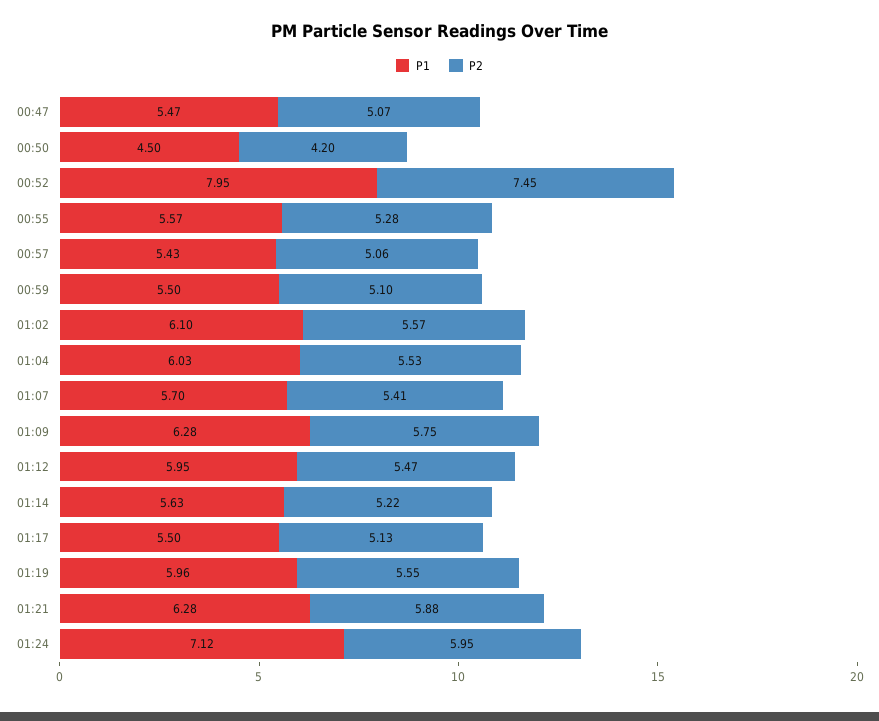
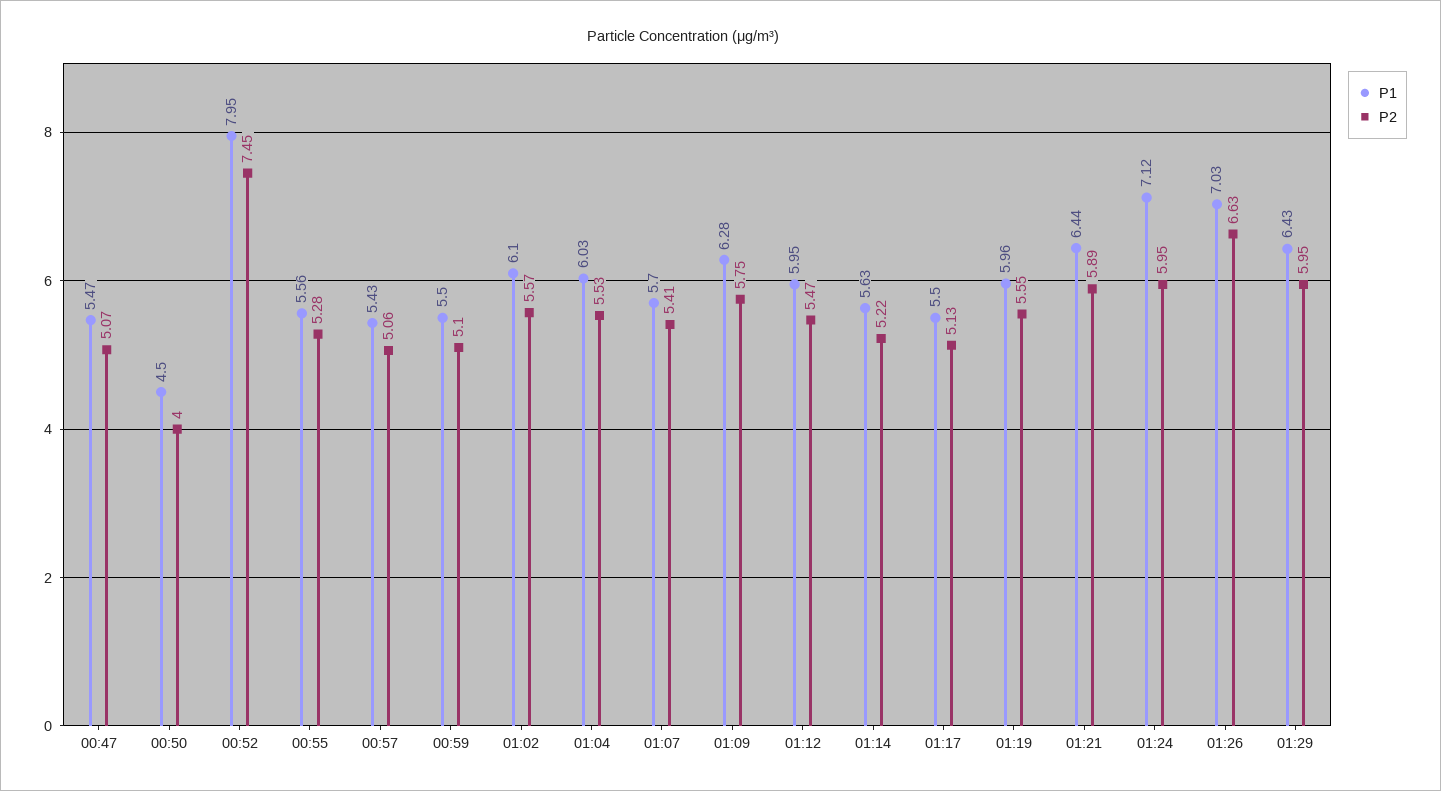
P2, 00:50: 4.2 -> 4
P1, 00:55: 5.57 -> 5.56
P1, 01:21: 6.28 -> 6.44
P2, 01:21: 5.88 -> 5.89
P1, 01:26: none -> 7.03
P2, 01:26: none -> 6.63
P1, 01:29: none -> 6.43
P2, 01:29: none -> 5.95

